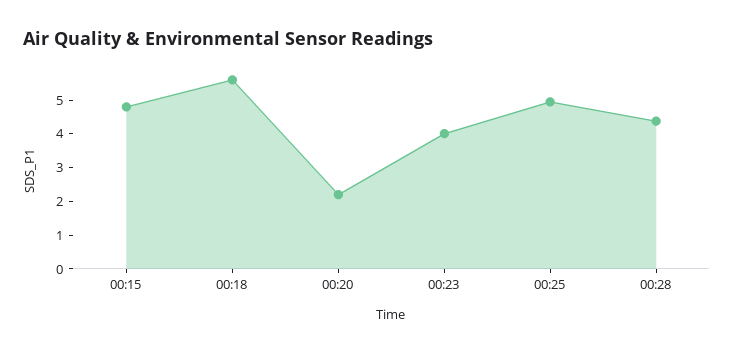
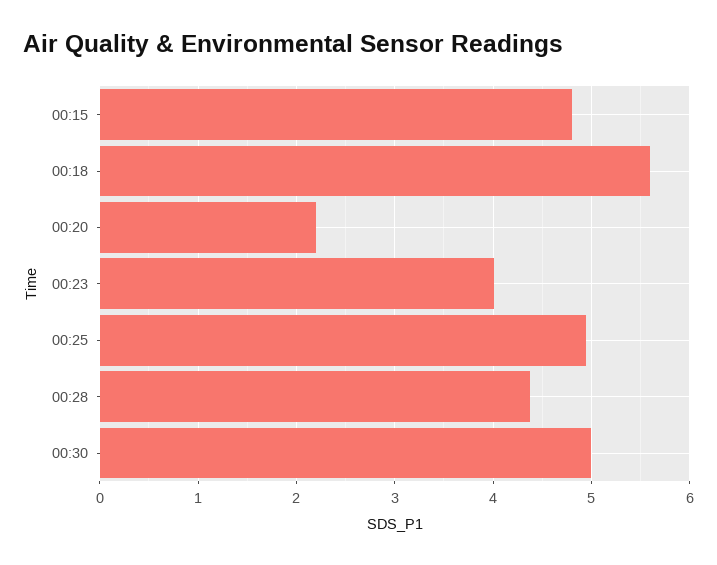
00:30: none -> 5

